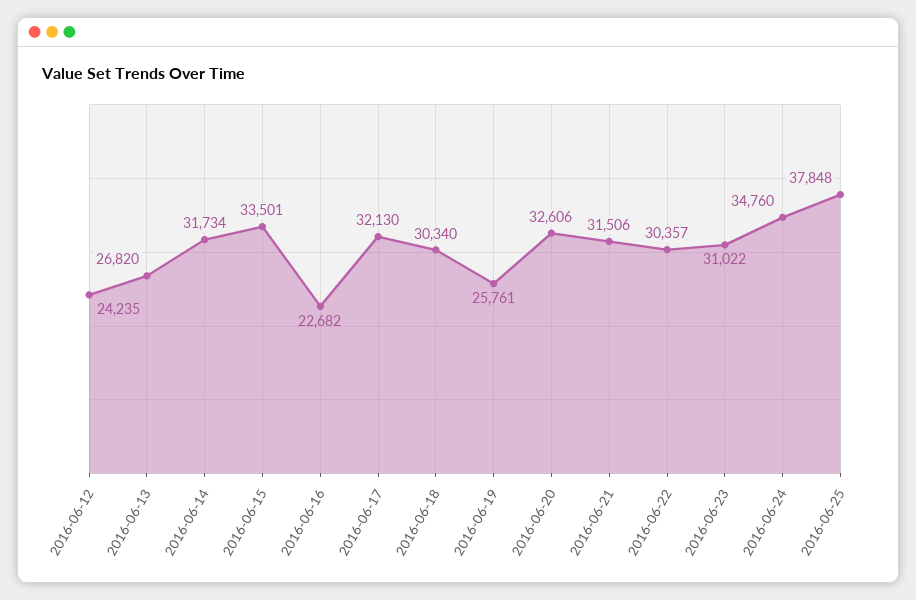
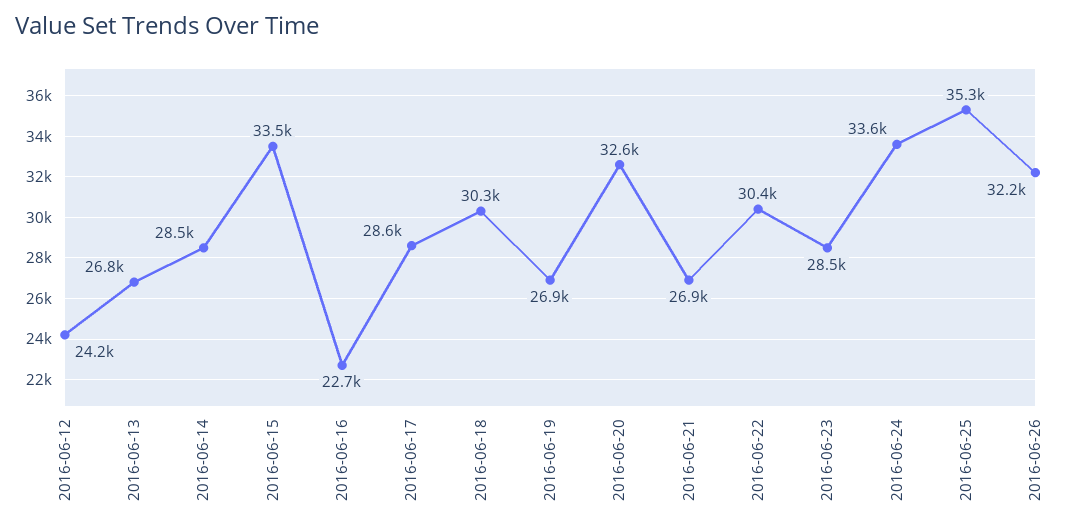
2016-06-14: 31734 -> 28500
2016-06-17: 32130 -> 28600
2016-06-19: 25761 -> 26900
2016-06-21: 31506 -> 26900
2016-06-23: 31022 -> 28500
2016-06-24: 34760 -> 33600
2016-06-25: 37848 -> 35300
2016-06-26: none -> 32200

